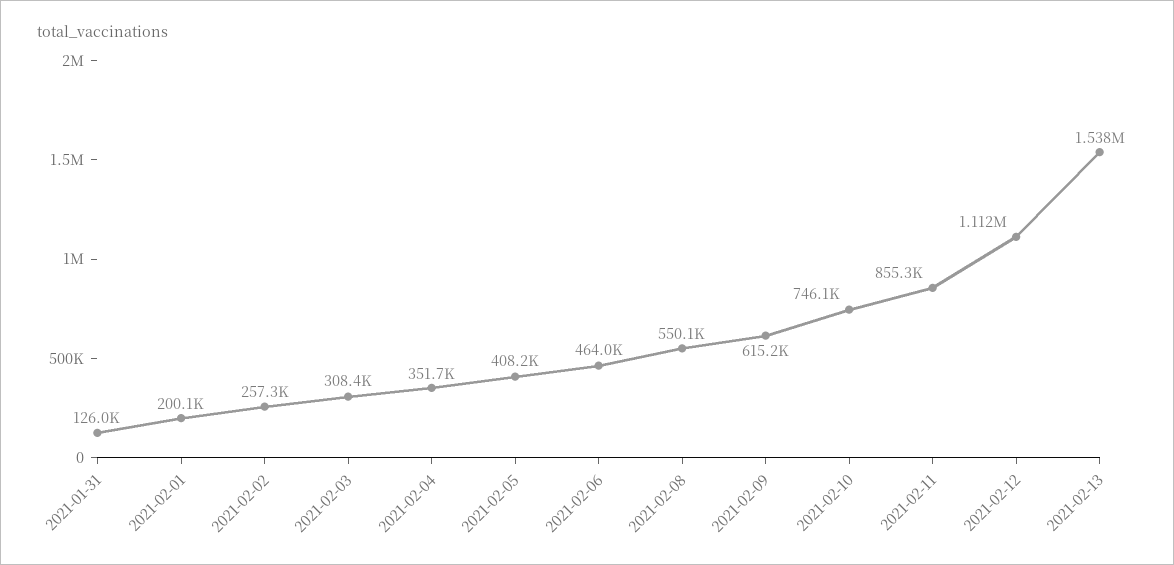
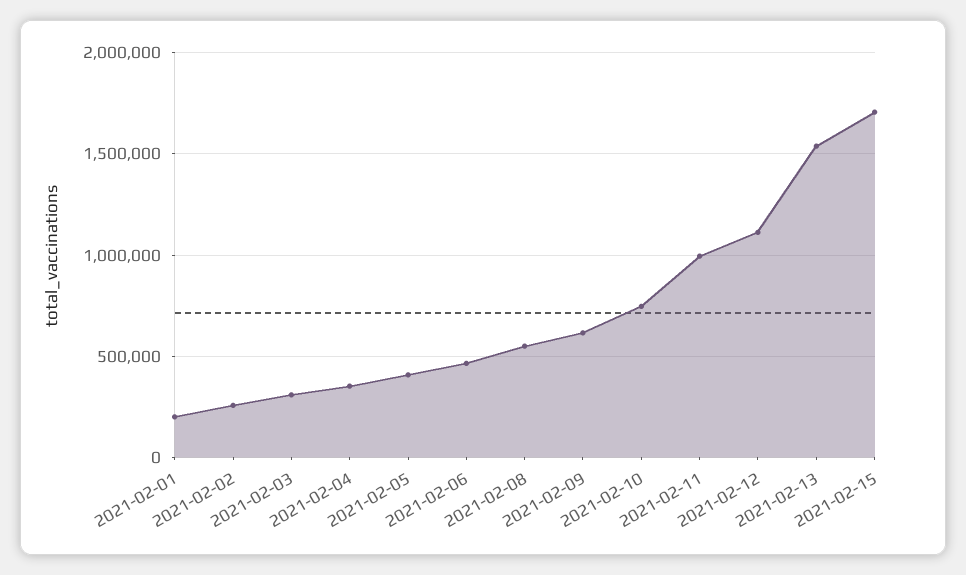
2021-01-31: 126000 -> none
2021-02-11: 855300 -> 1000000
2021-02-15: none -> 1700000

